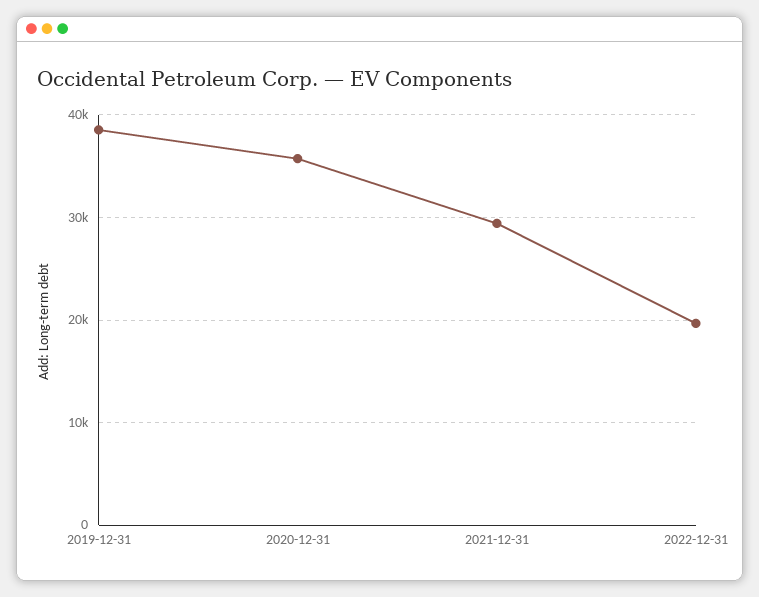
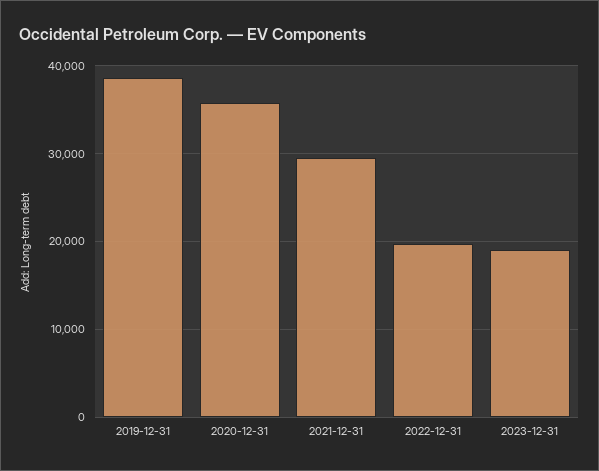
2023-12-31: none -> 19000

